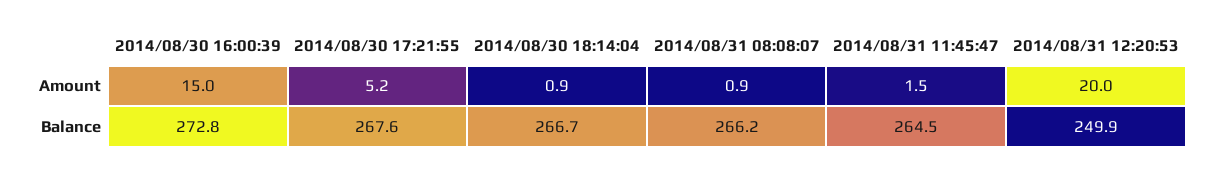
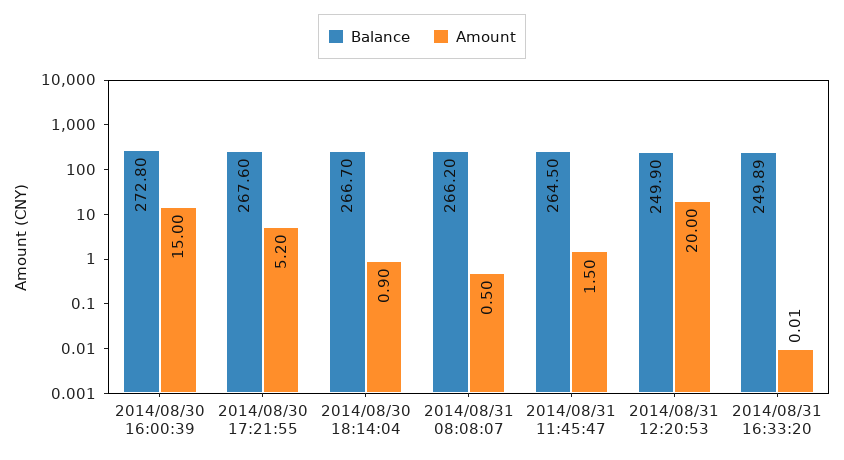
Amount, 2014/08/31 08:08:07: 0.9 -> 0.5
Balance, 2014/08/31 16:33:20: none -> 249.89
Amount, 2014/08/31 16:33:20: none -> 0.01

